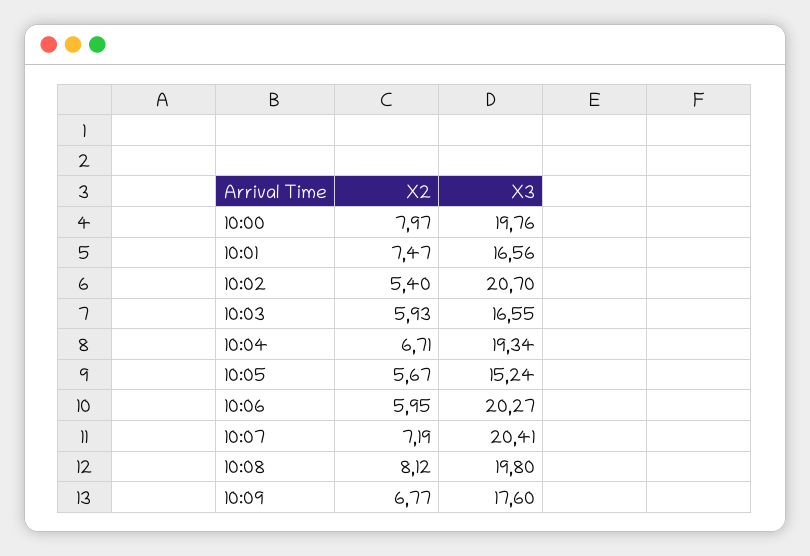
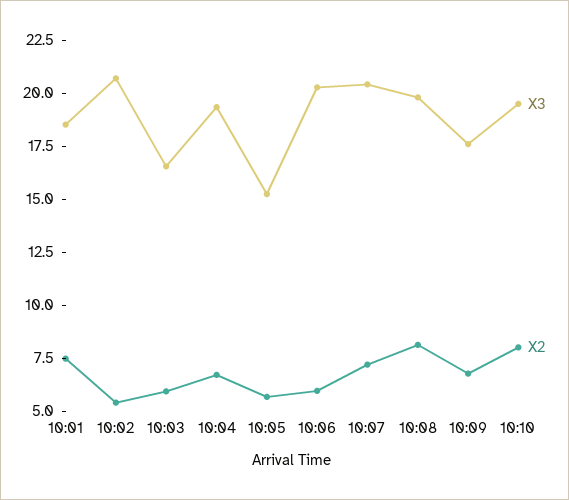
X2, 10:00: 7.97 -> none
X3, 10:00: 19.76 -> none
X3, 10:01: 16.56 -> 18.5
X3, 10:10: none -> 19.5
X2, 10:10: none -> 8

